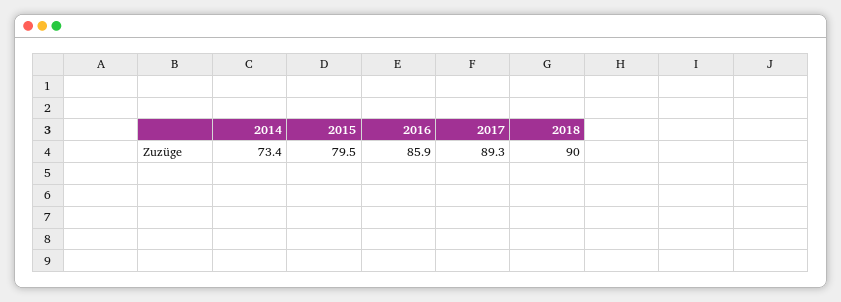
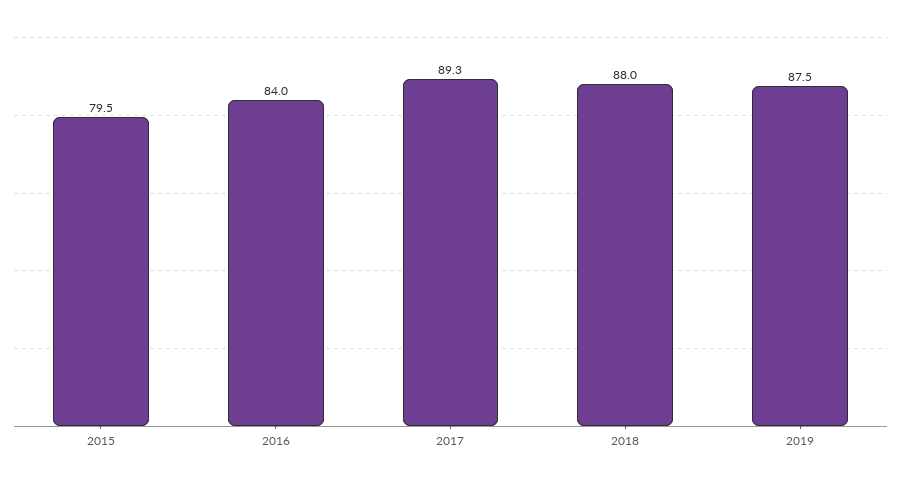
2014: 73.4 -> none
2016: 85.9 -> 84
2018: 90 -> 88
2019: none -> 87.5

